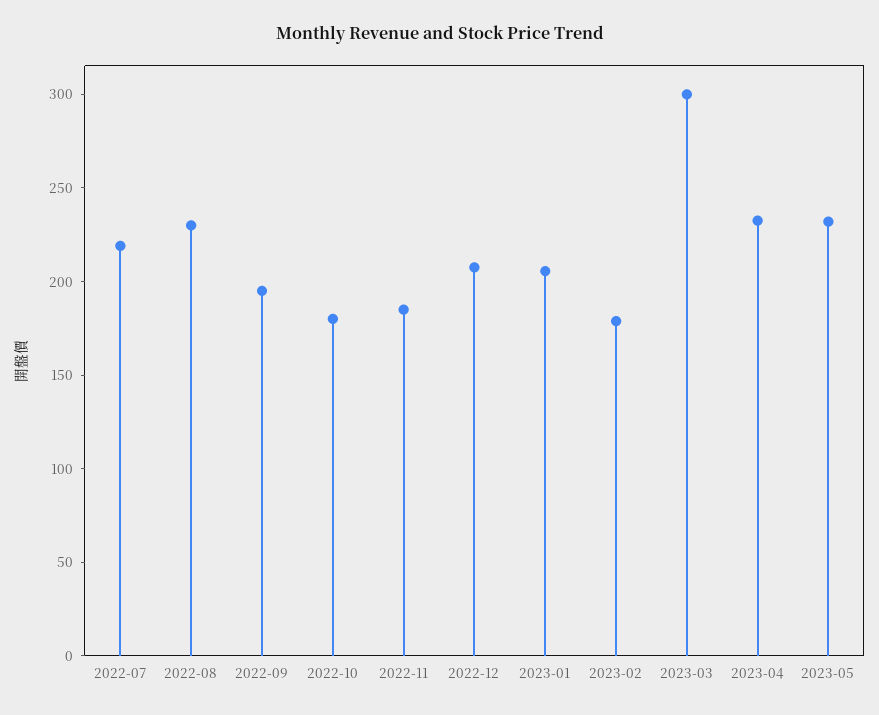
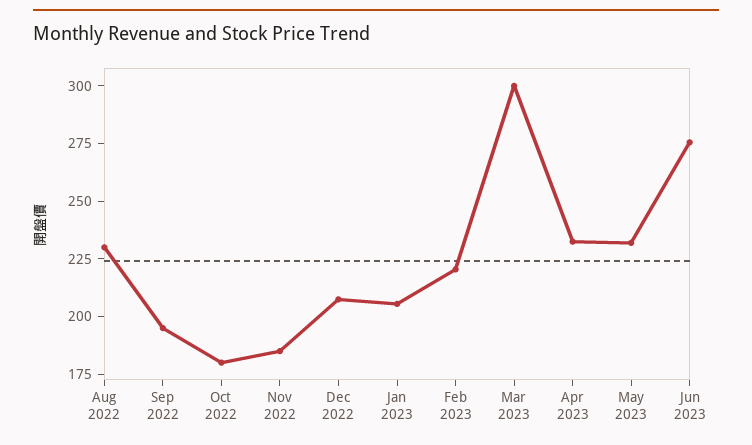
2022-07: 220 -> none
2023-02: 180 -> 220
Jun 2023: none -> 275

